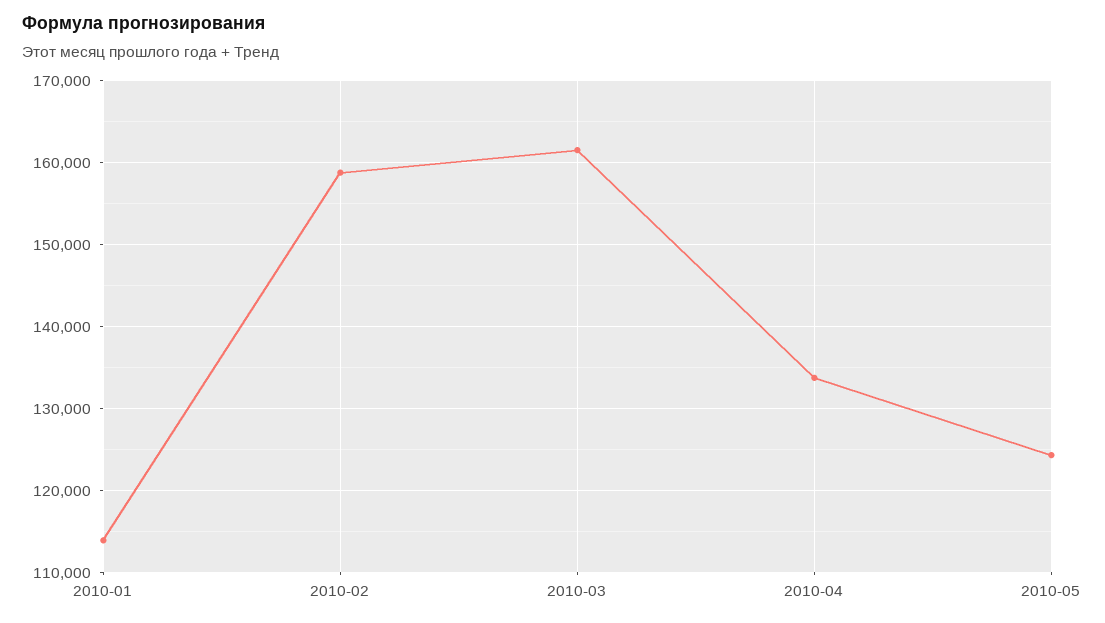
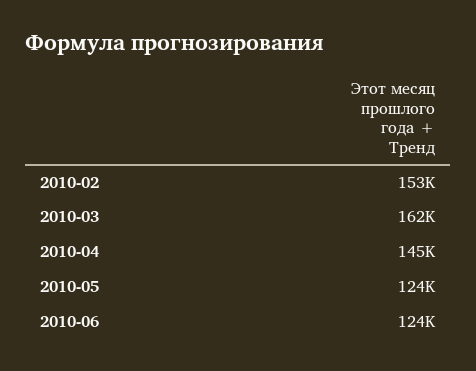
2010-01: 114000 -> none
2010-02: 159000 -> 153000
2010-04: 134000 -> 145000
2010-06: none -> 124000

